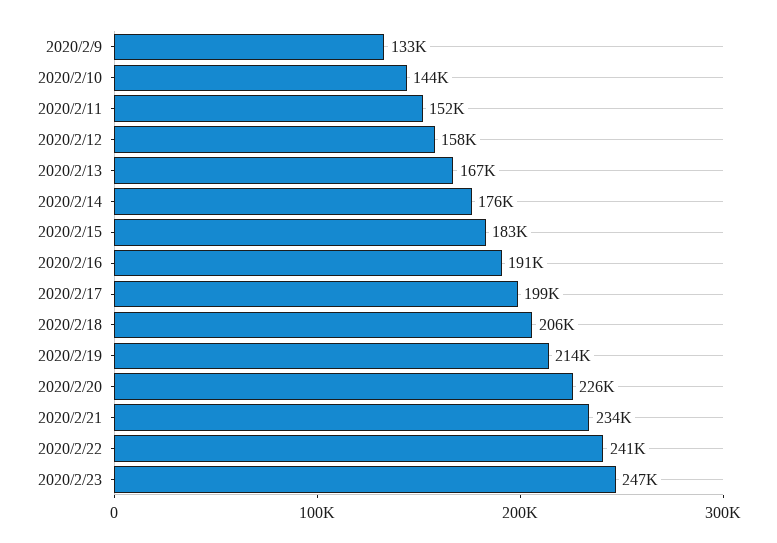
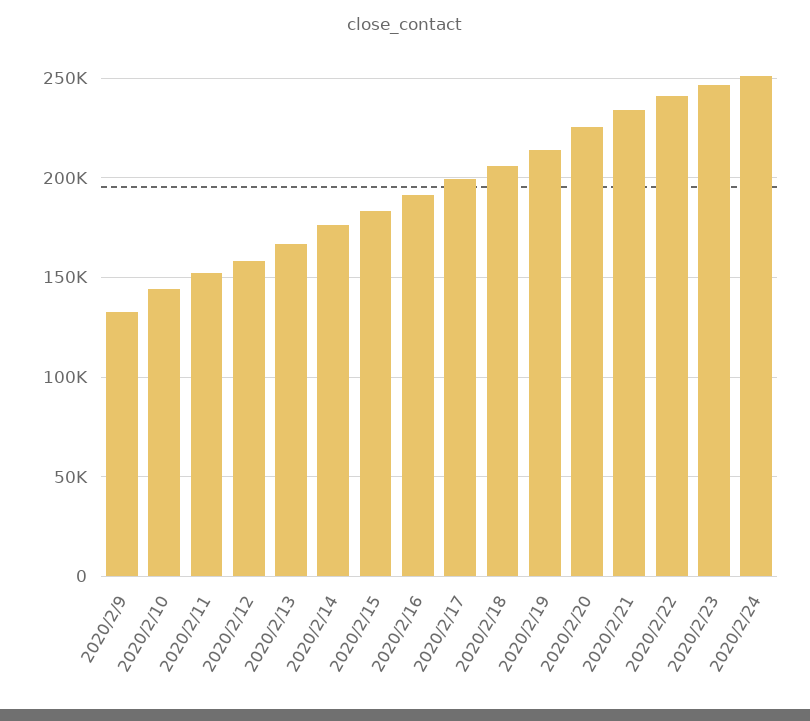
2020/2/24: none -> 250000

